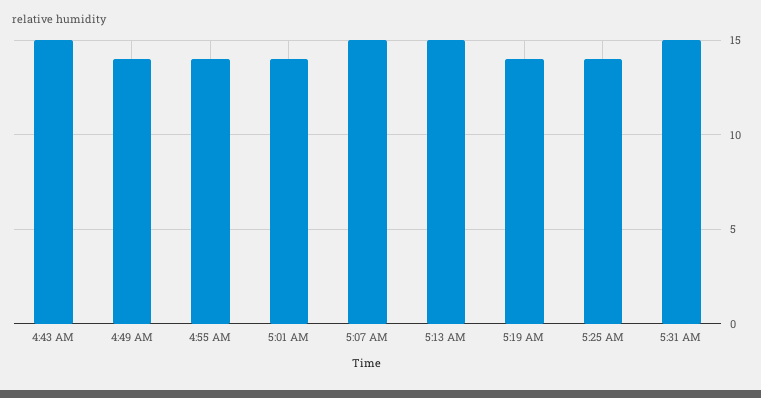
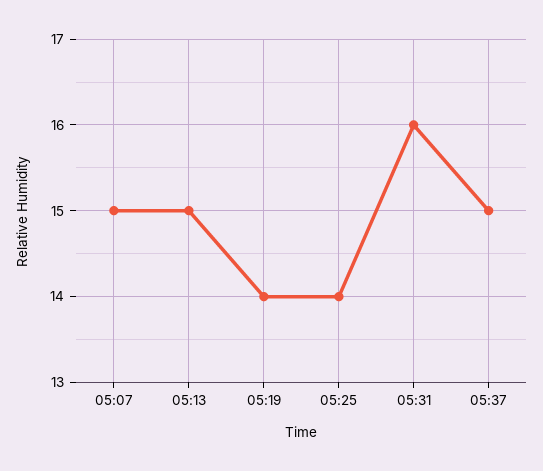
4:43 AM: 15 -> none
4:49 AM: 14 -> none
4:55 AM: 14 -> none
5:01 AM: 14 -> none
5:31 AM: 15 -> 16
05:37: none -> 15

